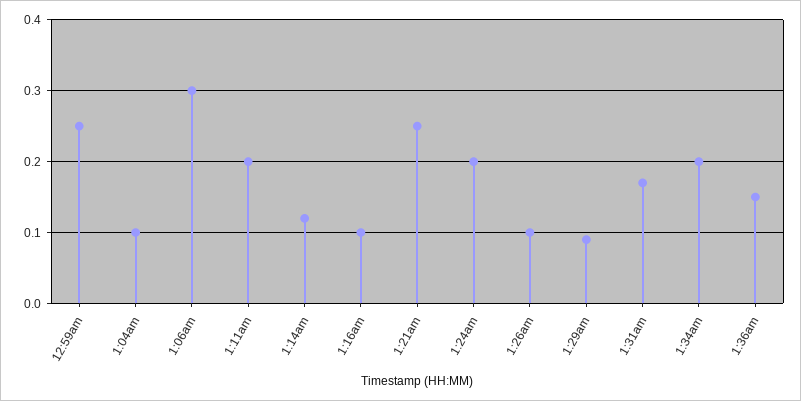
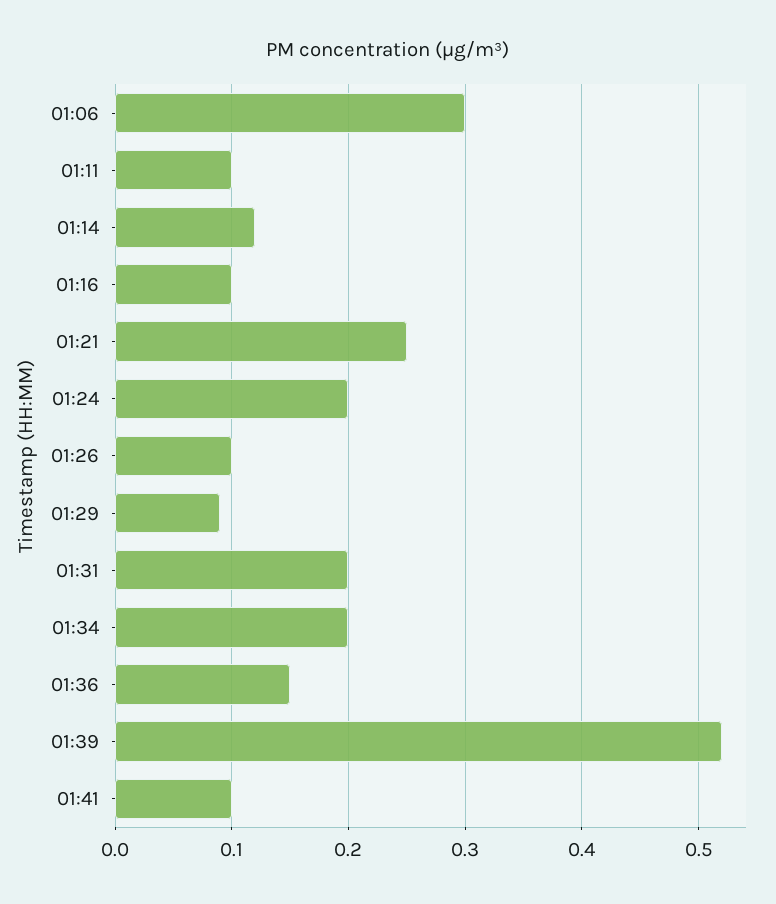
12:59am: 0.25 -> none
1:04am: 0.1 -> none
1:11am: 0.2 -> 0.1
1:31am: 0.17 -> 0.2
01:39: none -> 0.52
01:41: none -> 0.1

